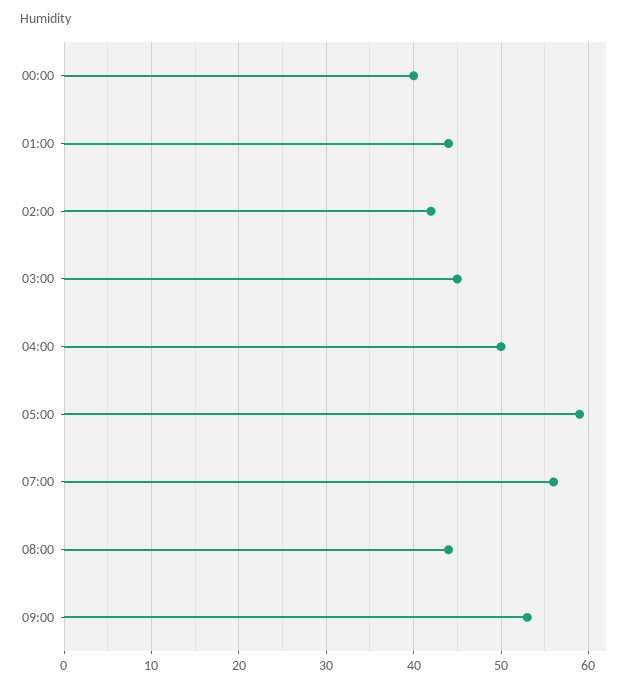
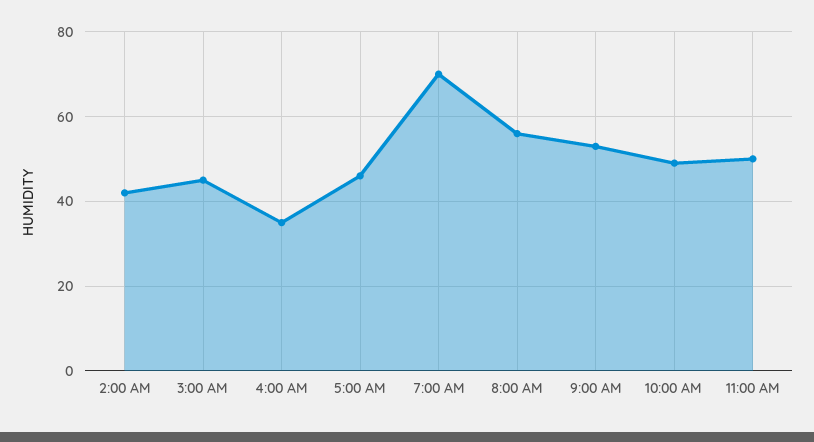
00:00: 40 -> none
01:00: 44 -> none
04:00: 50 -> 35
05:00: 59 -> 45
07:00: 56 -> 70
08:00: 44 -> 55
10:00 AM: none -> 50
11:00 AM: none -> 50

